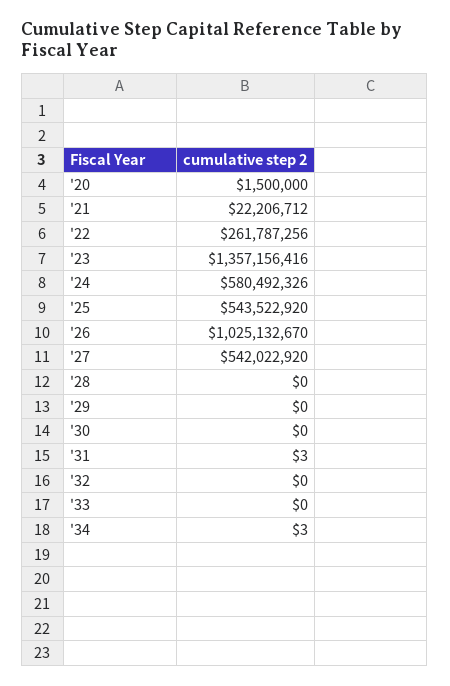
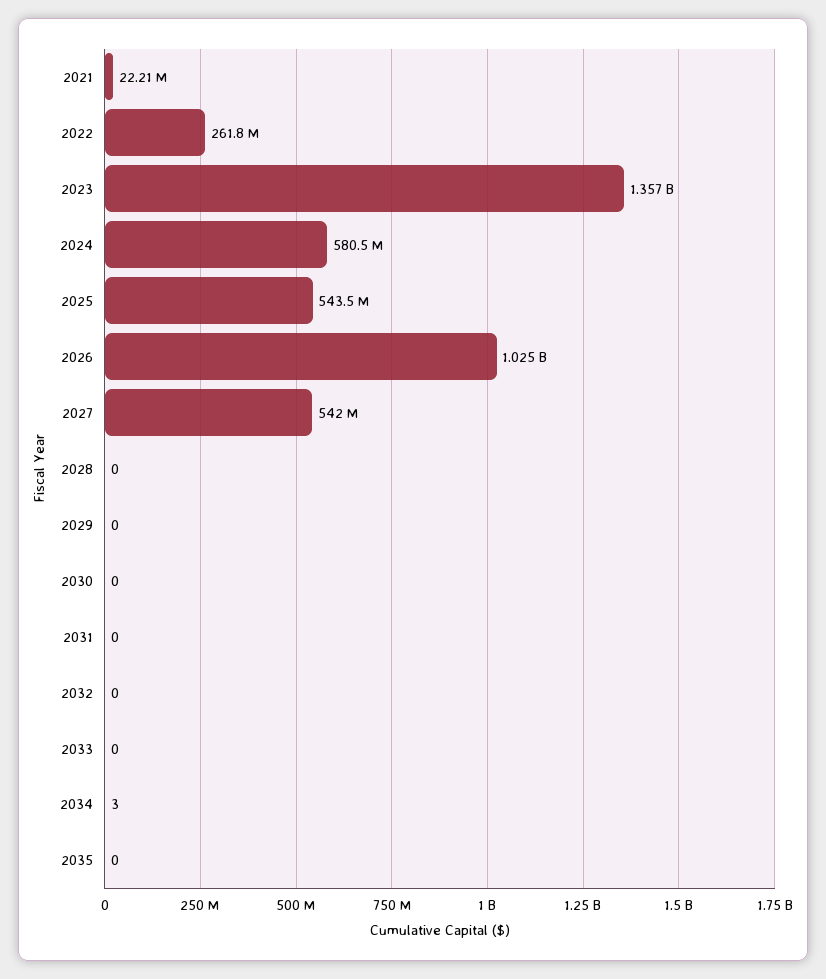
'20: 1500000 -> none
'31: 3 -> 0
2035: none -> 0

